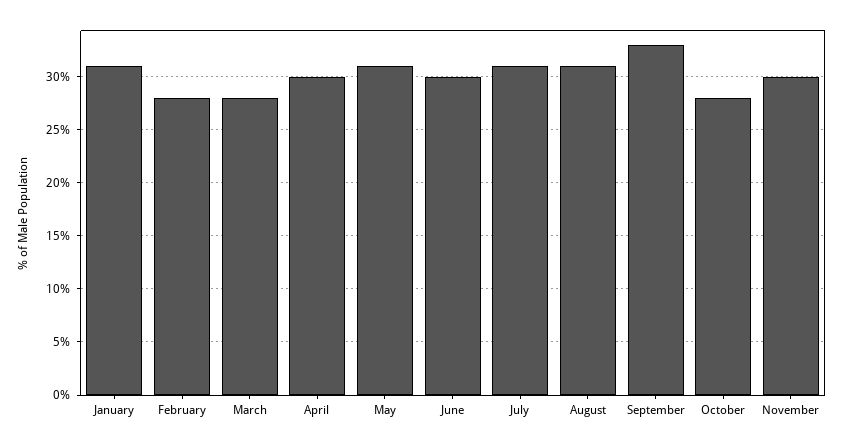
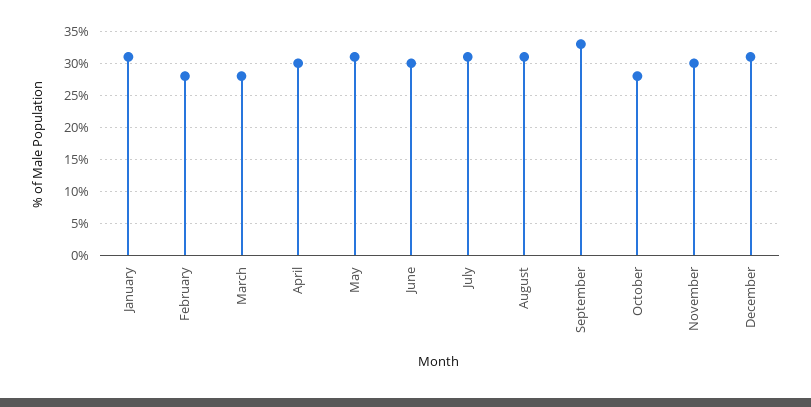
December: none -> 31

